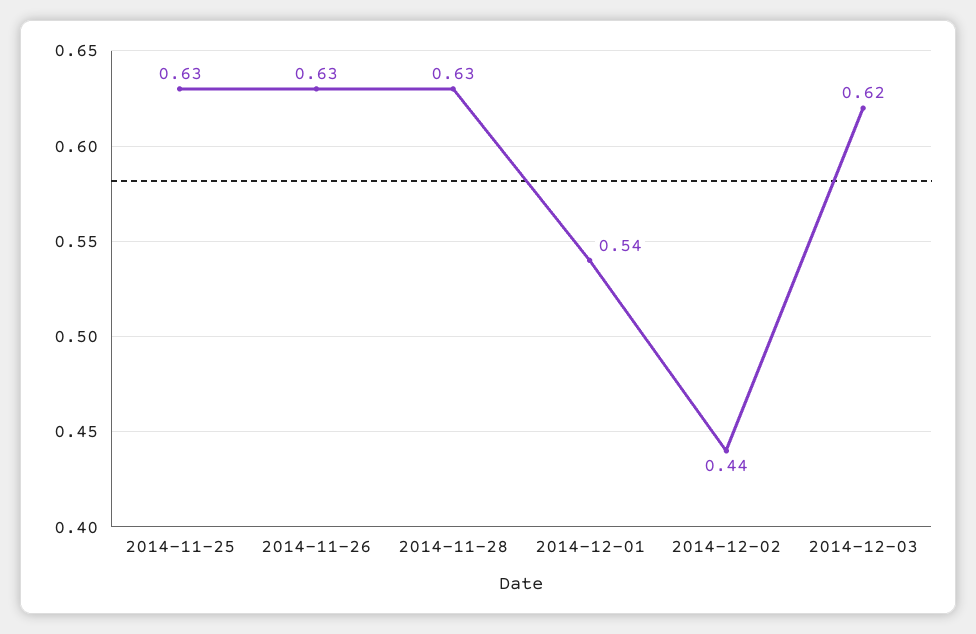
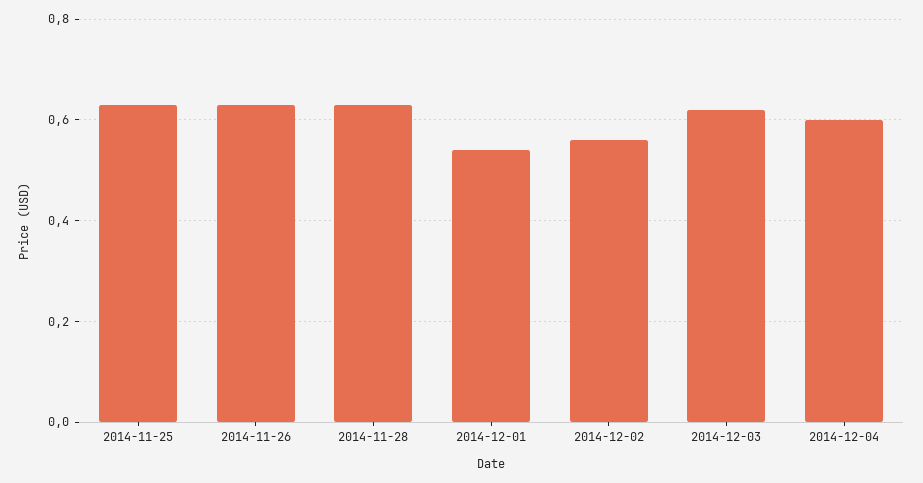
2014-12-02: 0.44 -> 0.55
2014-12-04: none -> 0.6

